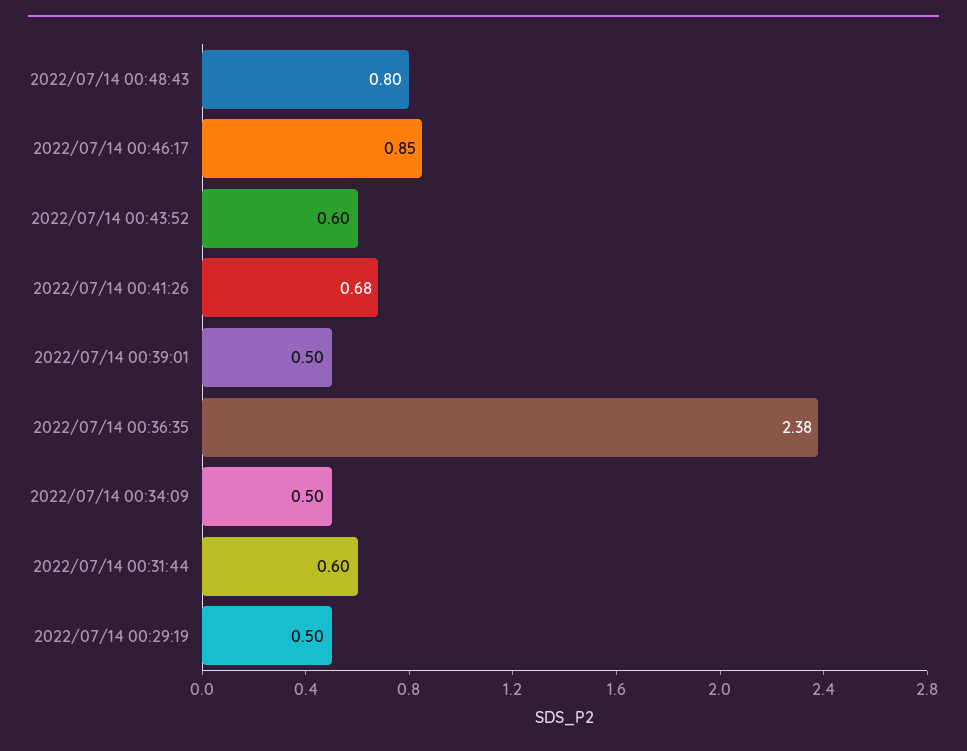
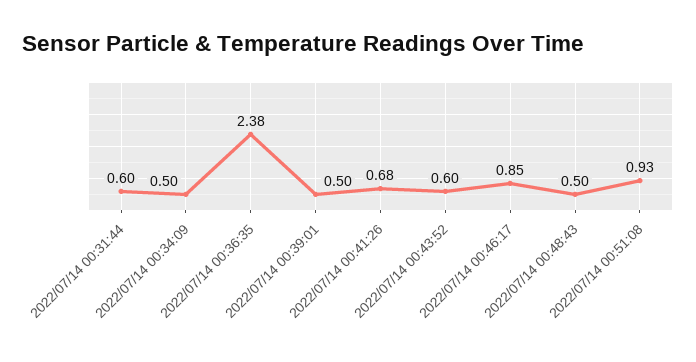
2022/07/14 00:48:43: 0.8 -> 0.5
2022/07/14 00:29:19: 0.5 -> none
2022/07/14 00:51:08: none -> 0.93

